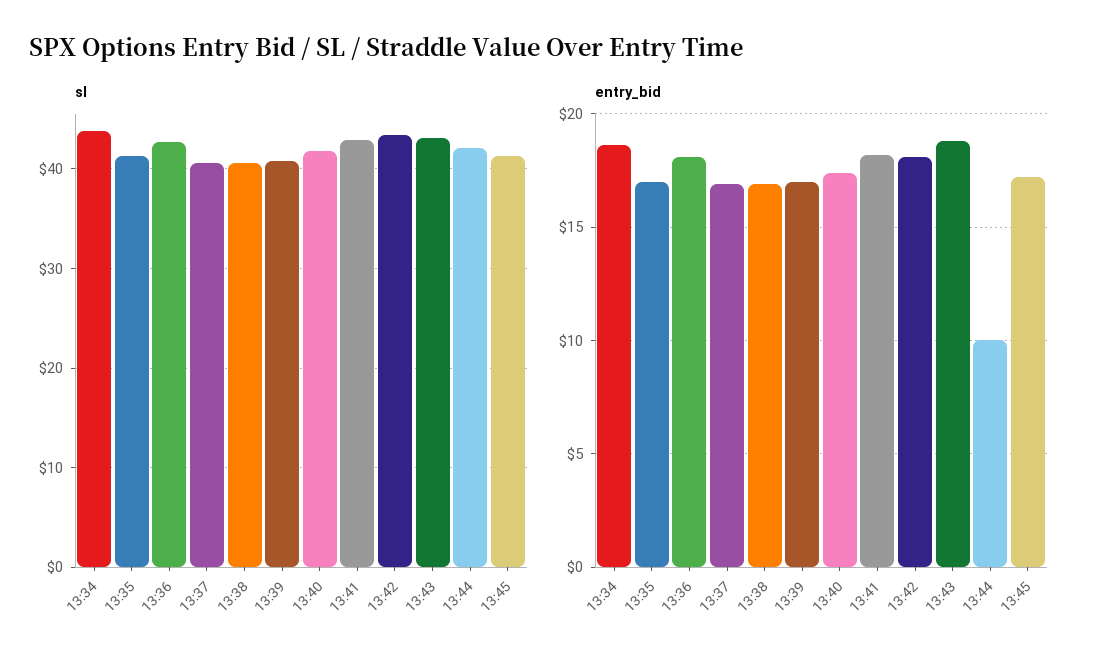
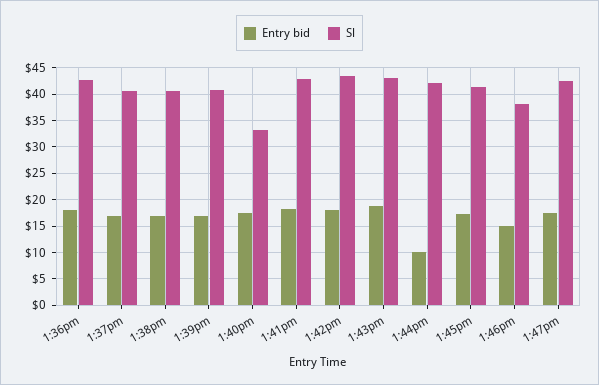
sl, 13:34: 44 -> none
sl, 13:35: 41 -> none
sl, 13:40: 42 -> 32.5
entry_bid, 13:34: 18.5 -> none
entry_bid, 13:35: 17 -> none
entry_bid, 1:46pm: none -> 15
sl, 1:46pm: none -> 37.5
entry_bid, 1:47pm: none -> 17.5
sl, 1:47pm: none -> 42.5

